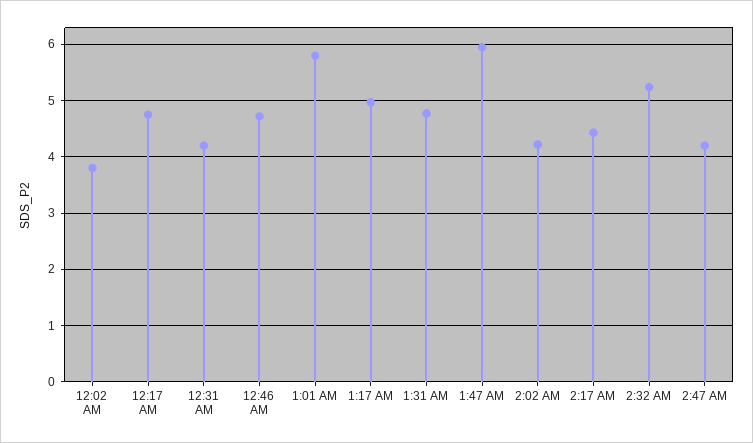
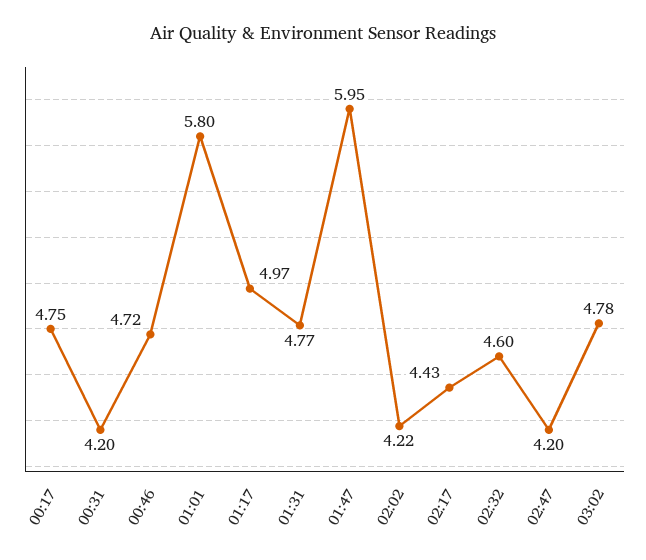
12:02 AM: 3.8 -> none
2:32 AM: 5.2 -> 4.6
03:02: none -> 4.78

